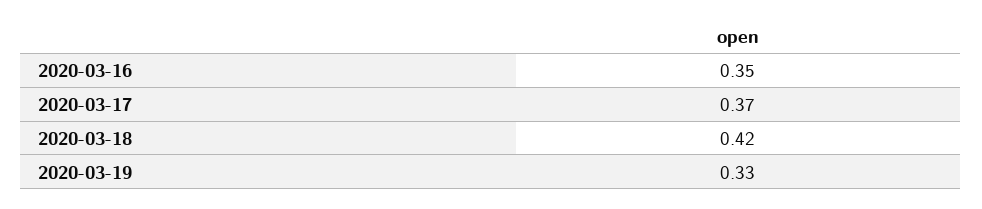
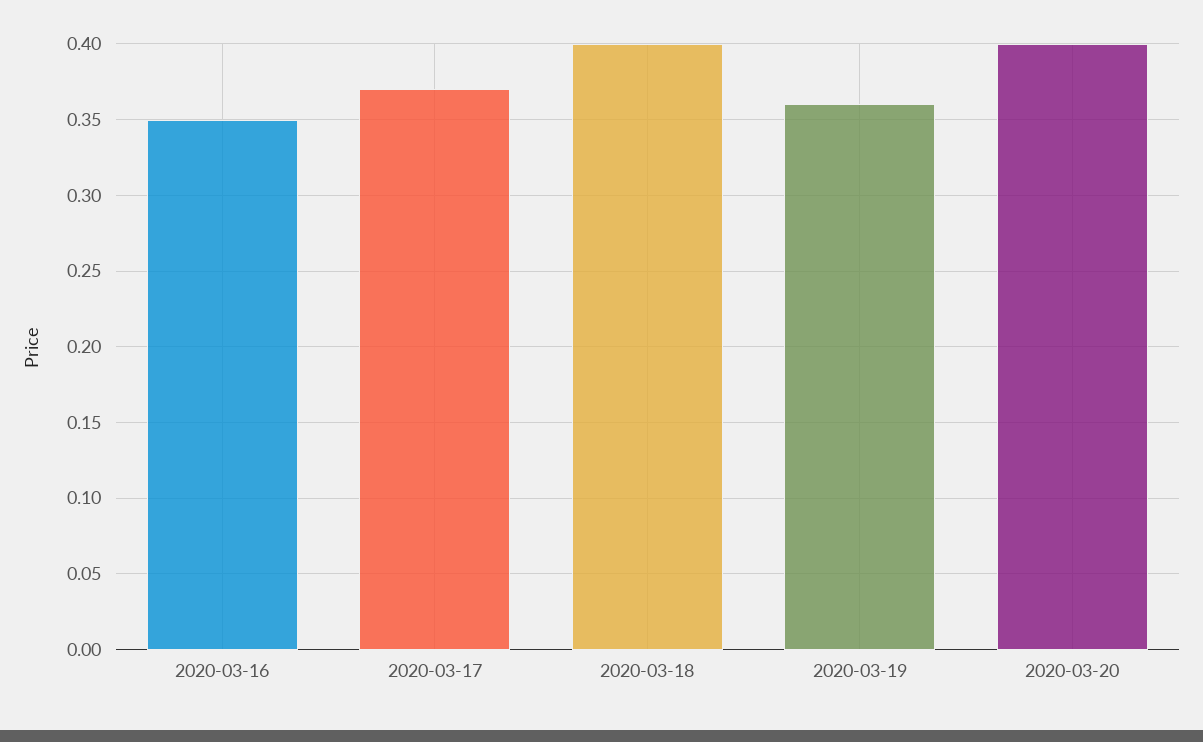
2020-03-18: 0.42 -> 0.4
2020-03-19: 0.33 -> 0.36
2020-03-20: none -> 0.4

